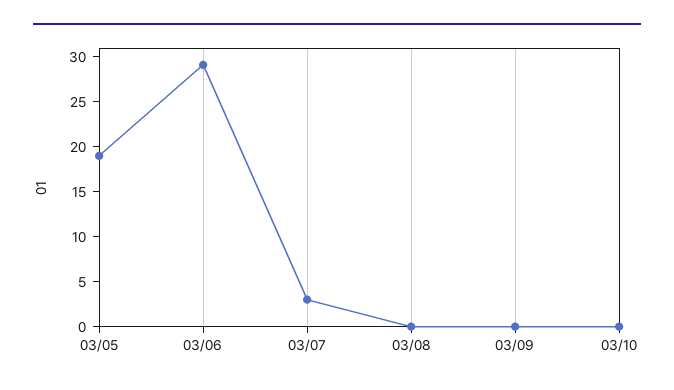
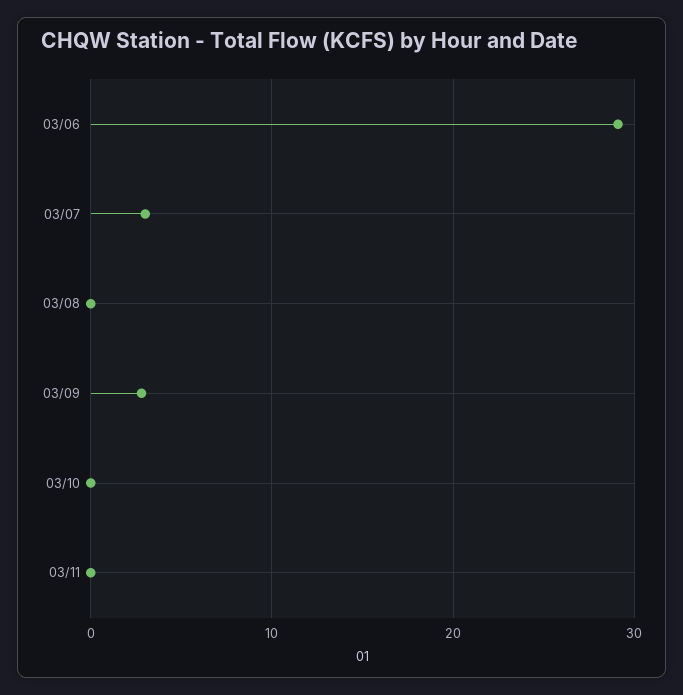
03/05: 19 -> none
03/09: 0 -> 3
03/11: none -> 0

